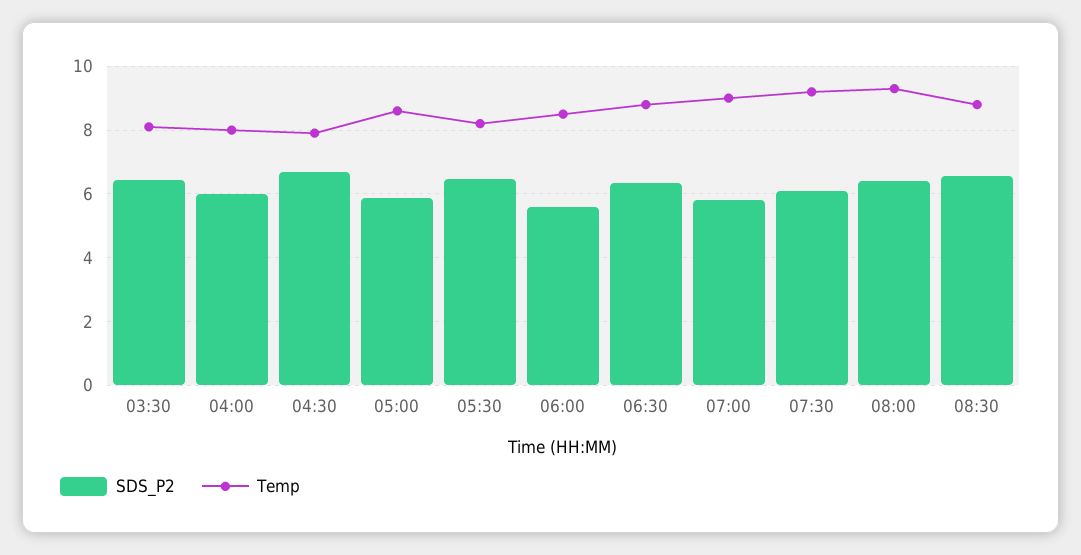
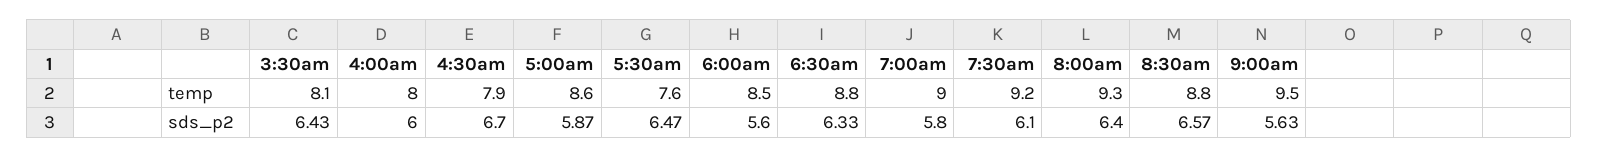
Temp, 05:30: 8.2 -> 7.6
Temp, 9:00am: none -> 9.5
SDS_P2, 9:00am: none -> 5.63

